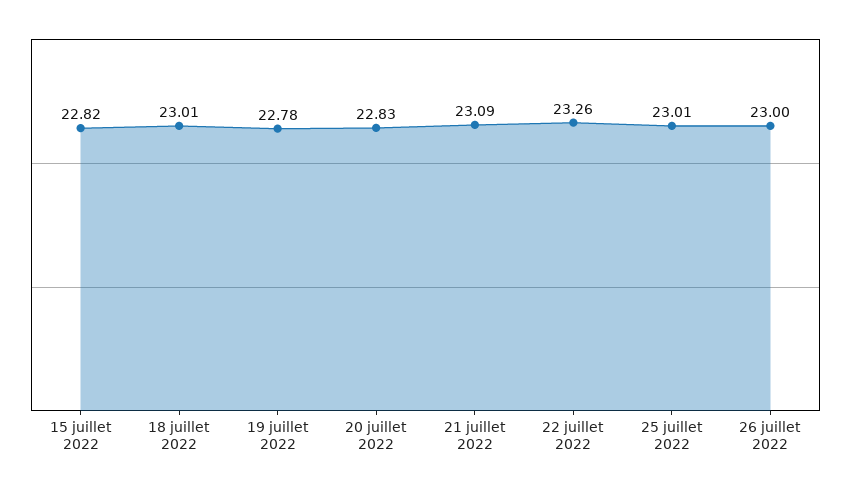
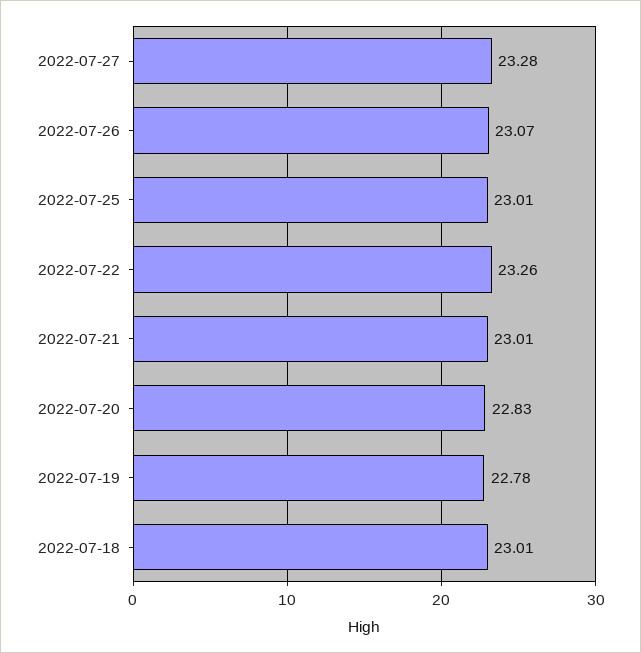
15 juillet 2022: 22.82 -> none
21 juillet 2022: 23.09 -> 23.01
26 juillet 2022: 23 -> 23.07
2022-07-27: none -> 23.28

